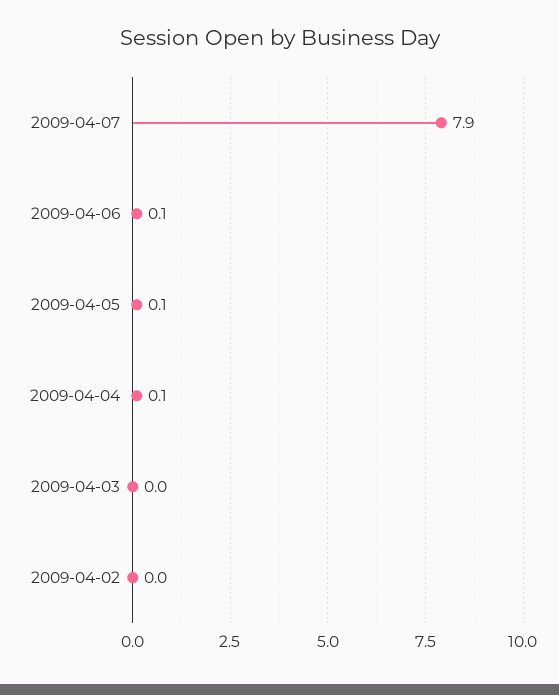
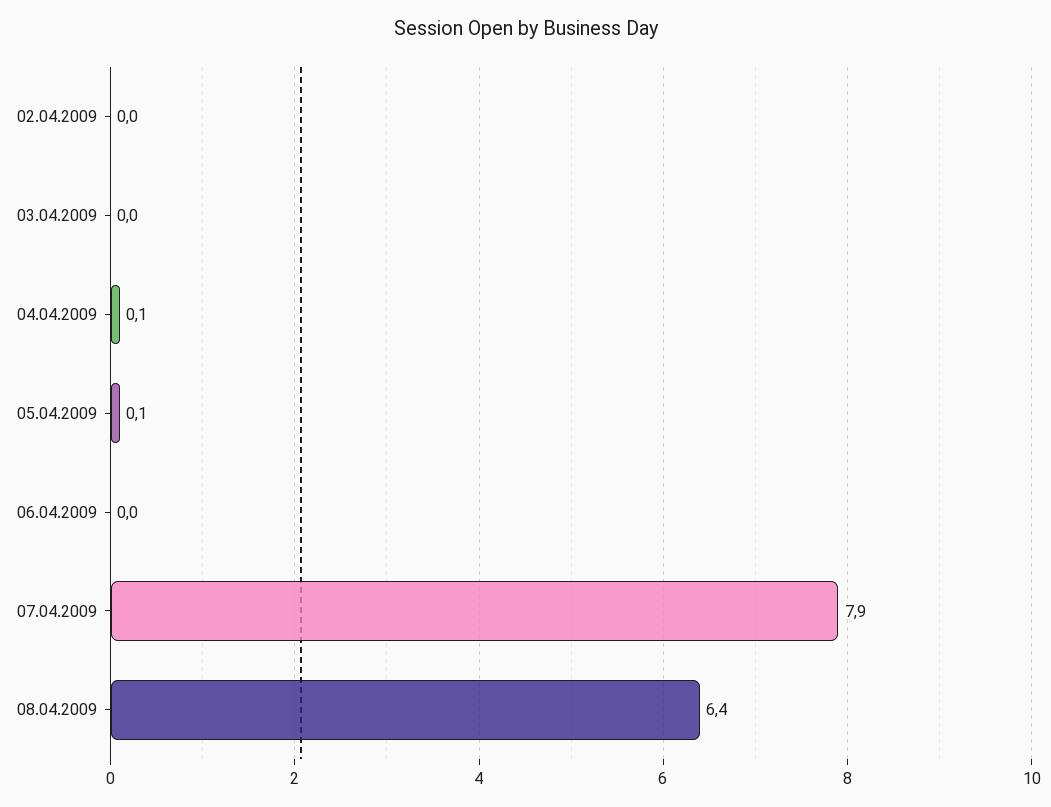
2009-04-06: 0.1 -> 0
08.04.2009: none -> 6.4

